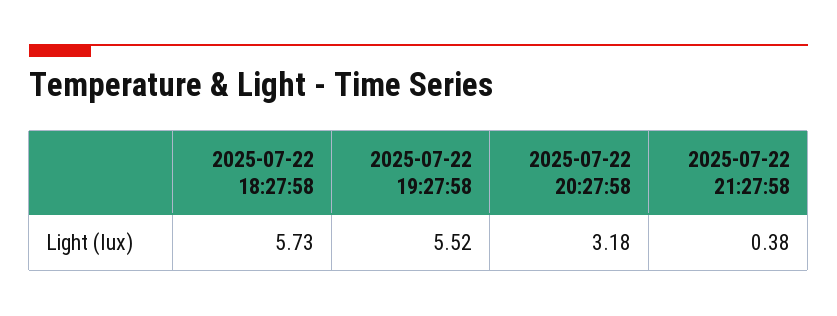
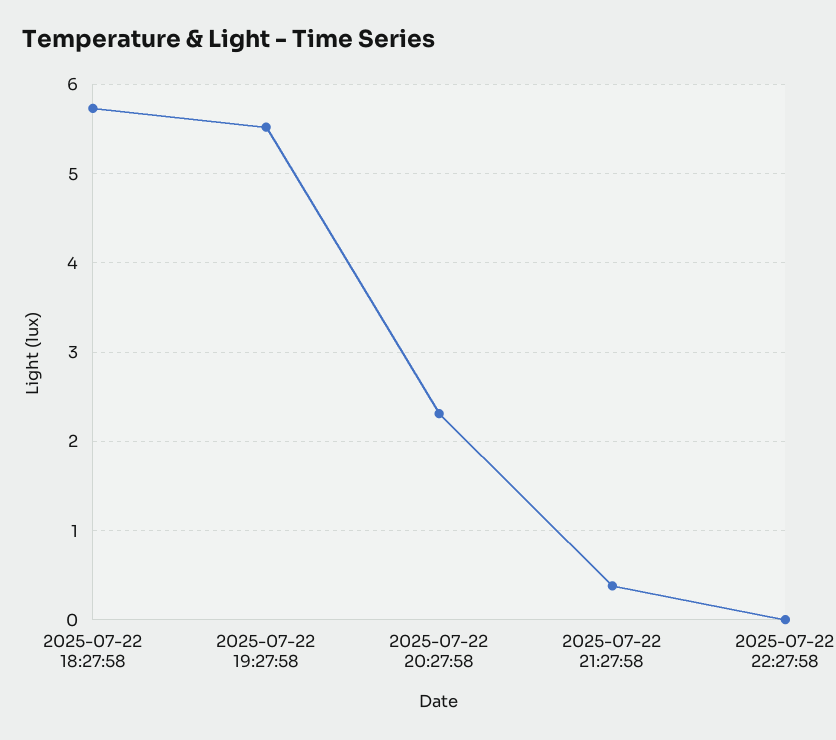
2025-07-22 20:27:58: 3.18 -> 2.3
2025-07-22 22:27:58: none -> 0

